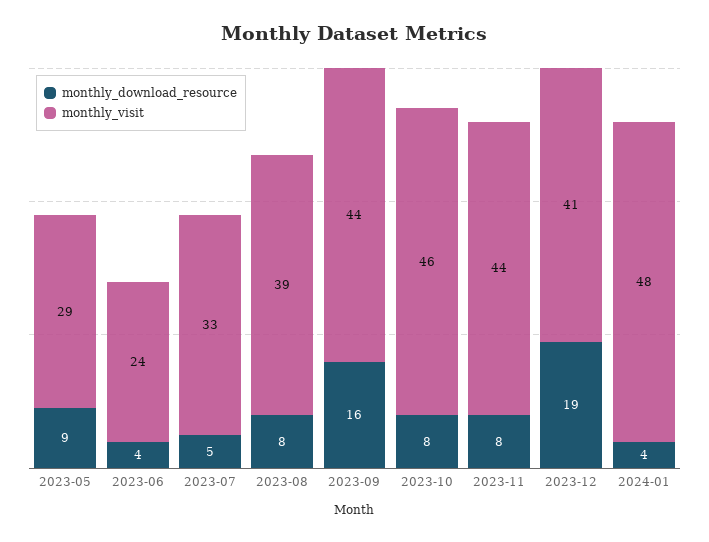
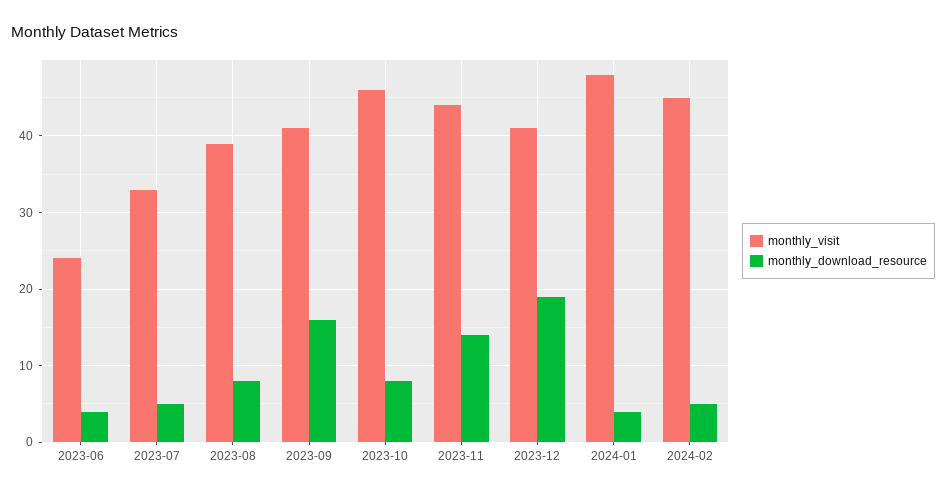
monthly_download_resource, 2023-05: 9 -> none
monthly_visit, 2023-05: 29 -> none
monthly_visit, 2023-09: 44 -> 41
monthly_download_resource, 2023-11: 8 -> 14
monthly_visit, 2024-02: none -> 45
monthly_download_resource, 2024-02: none -> 5

